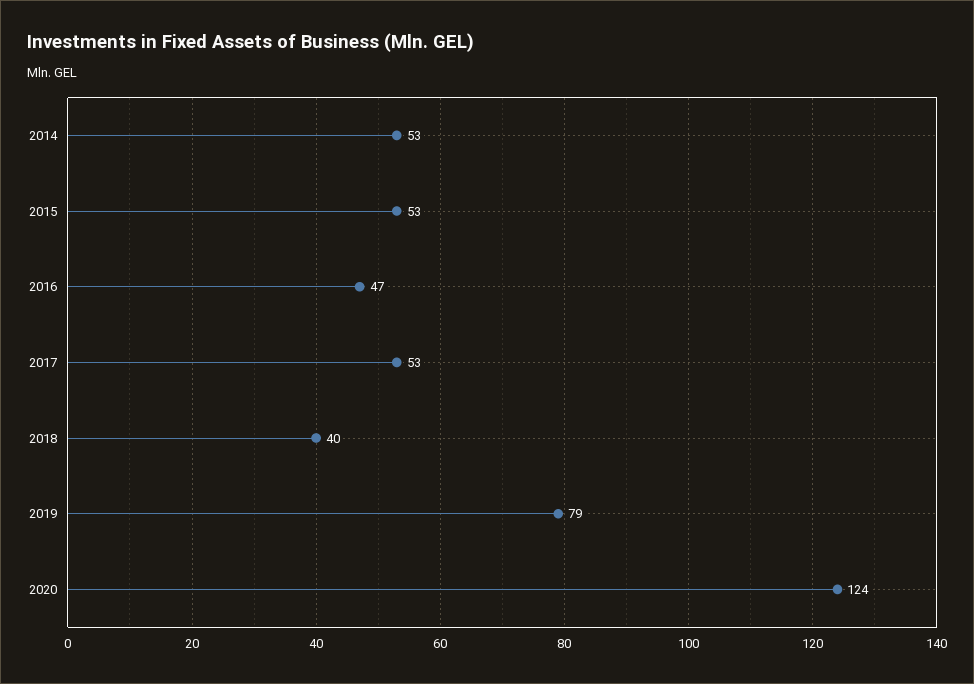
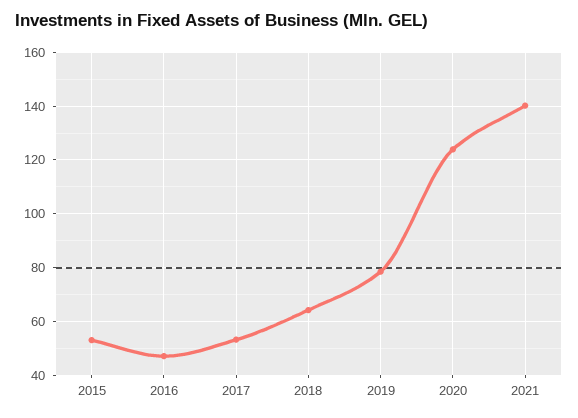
2014: 53 -> none
2018: 40 -> 65
2021: none -> 140

